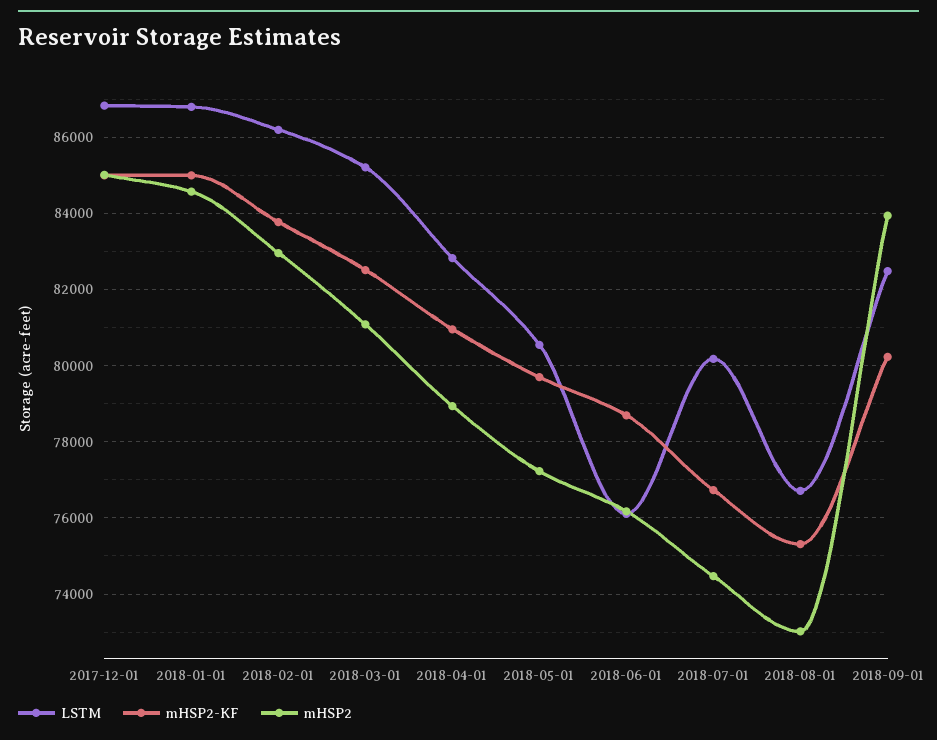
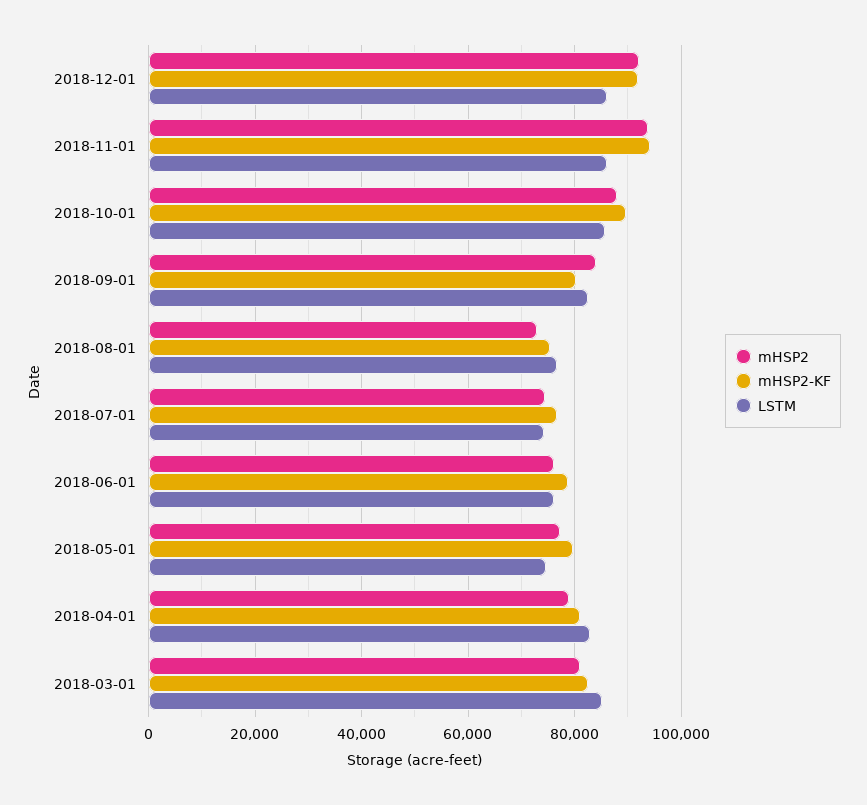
LSTM, 2017-12-01: 86800 -> none
mHSP2-KF, 2017-12-01: 85000 -> none
mHSP2, 2017-12-01: 85000 -> none
LSTM, 2018-01-01: 86800 -> none
mHSP2-KF, 2018-01-01: 85000 -> none
mHSP2, 2018-01-01: 84600 -> none
LSTM, 2018-02-01: 86200 -> none
mHSP2-KF, 2018-02-01: 83800 -> none
mHSP2, 2018-02-01: 83000 -> none
LSTM, 2018-05-01: 80600 -> 74000
LSTM, 2018-07-01: 80200 -> 74000
mHSP2, 2018-12-01: none -> 92000
mHSP2-KF, 2018-12-01: none -> 92000
LSTM, 2018-12-01: none -> 86000
mHSP2, 2018-11-01: none -> 94000
mHSP2-KF, 2018-11-01: none -> 94000
LSTM, 2018-11-01: none -> 86000
mHSP2, 2018-10-01: none -> 88000
mHSP2-KF, 2018-10-01: none -> 90000
LSTM, 2018-10-01: none -> 86000

